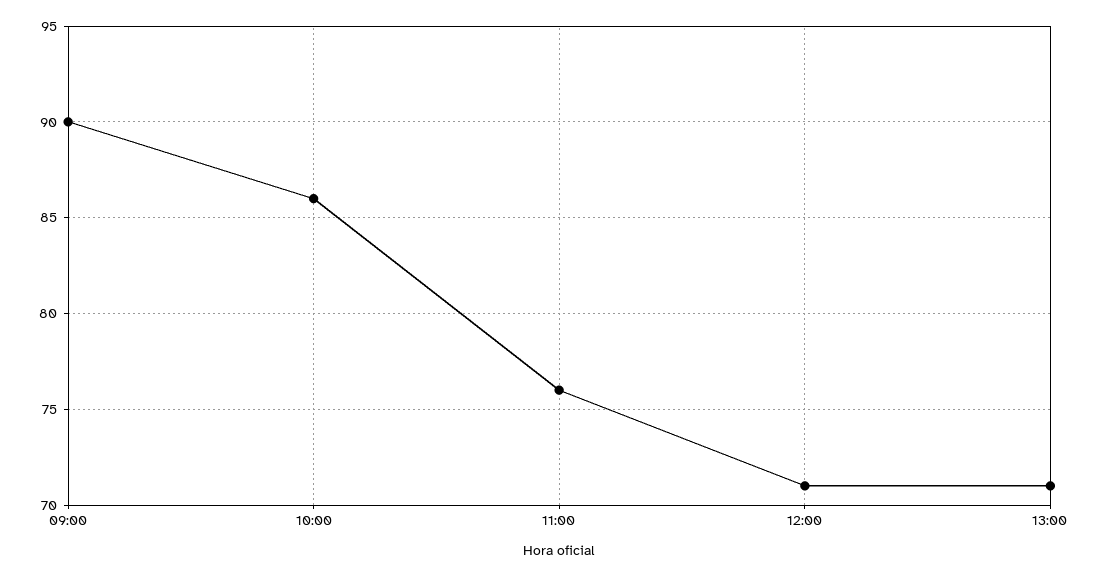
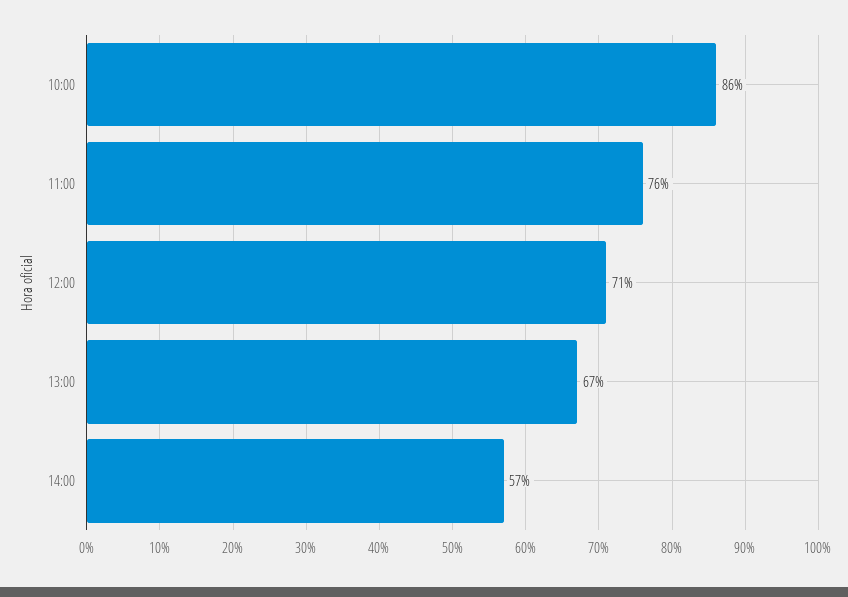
09:00: 90 -> none
13:00: 71 -> 67
14:00: none -> 57

